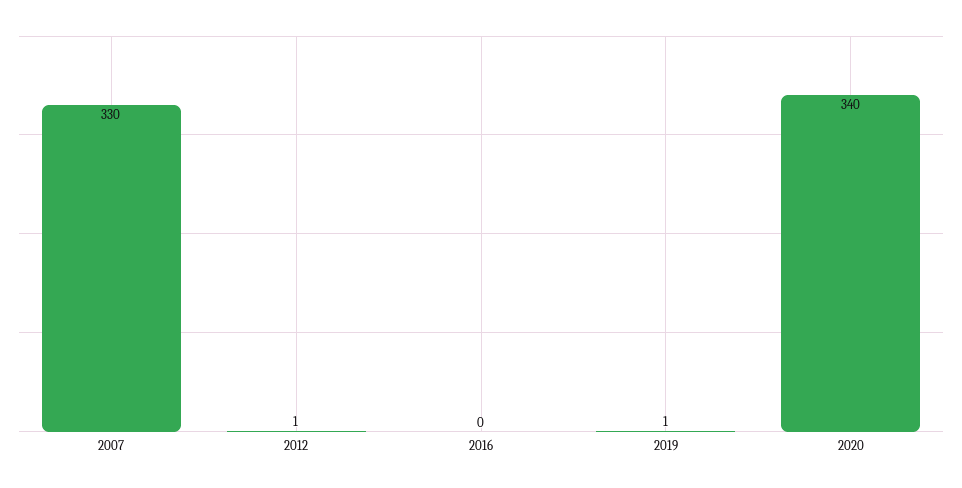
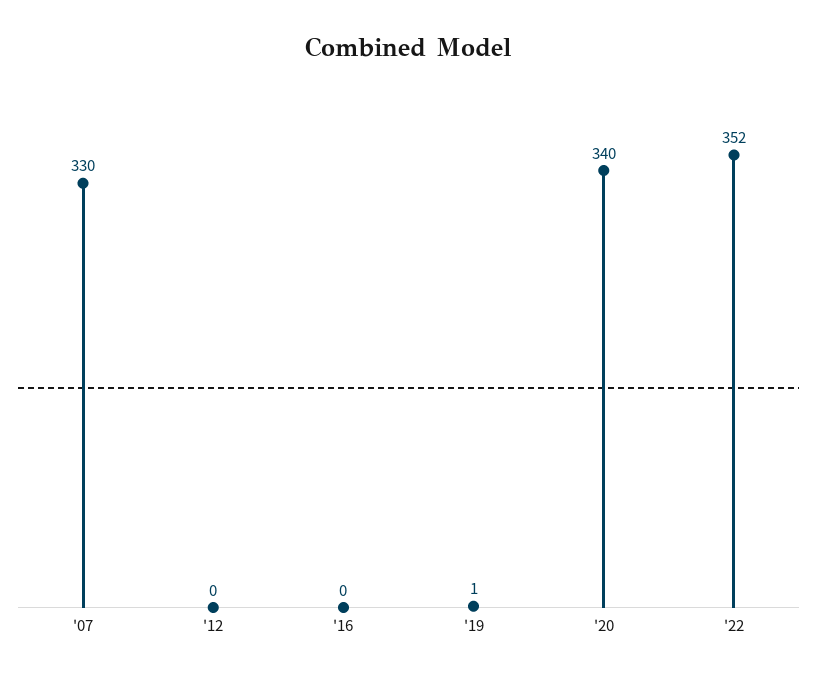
2012: 1 -> 0
'22: none -> 352

